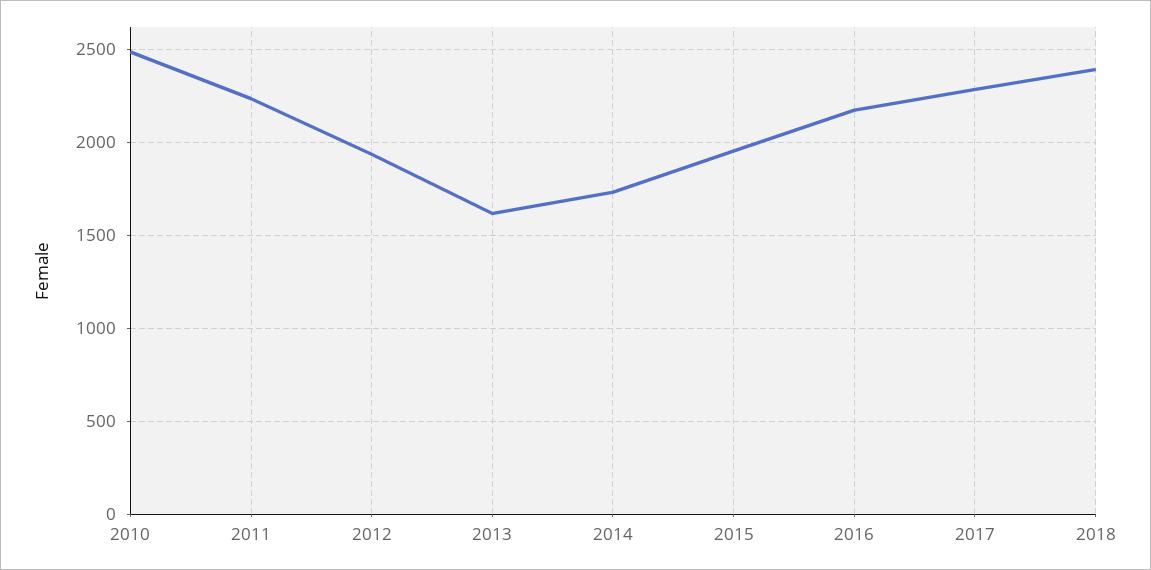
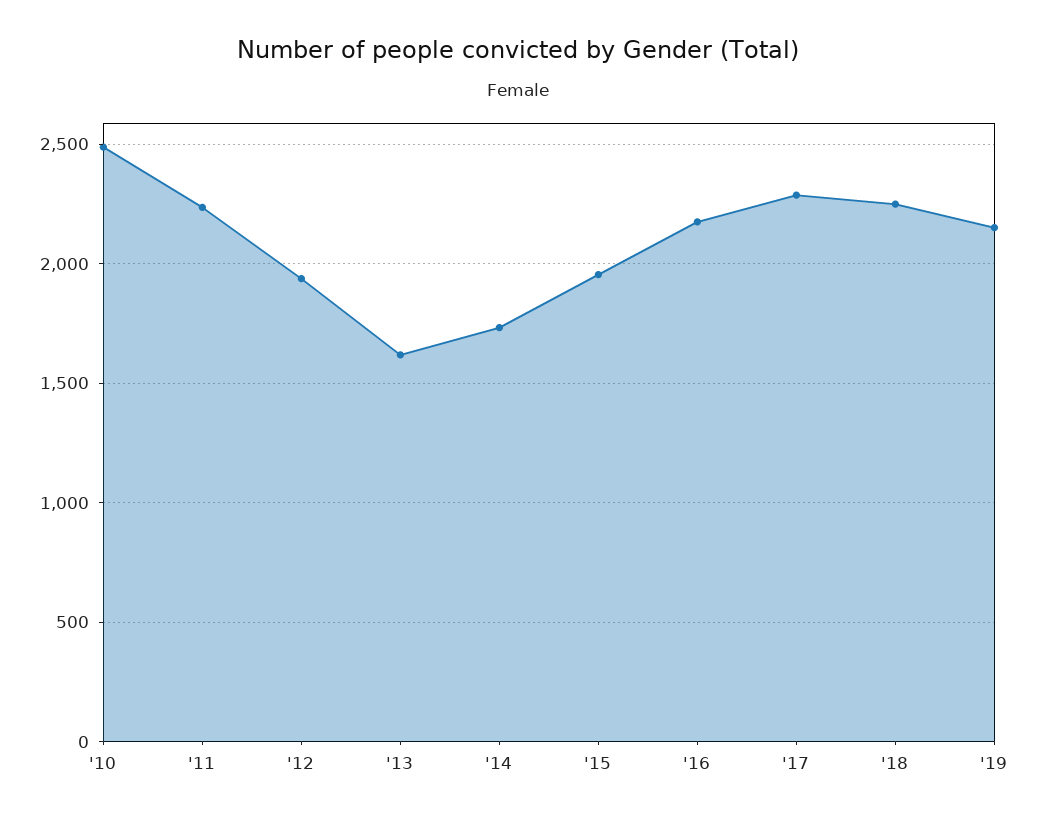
2018: 2400 -> 2250
'19: none -> 2150

